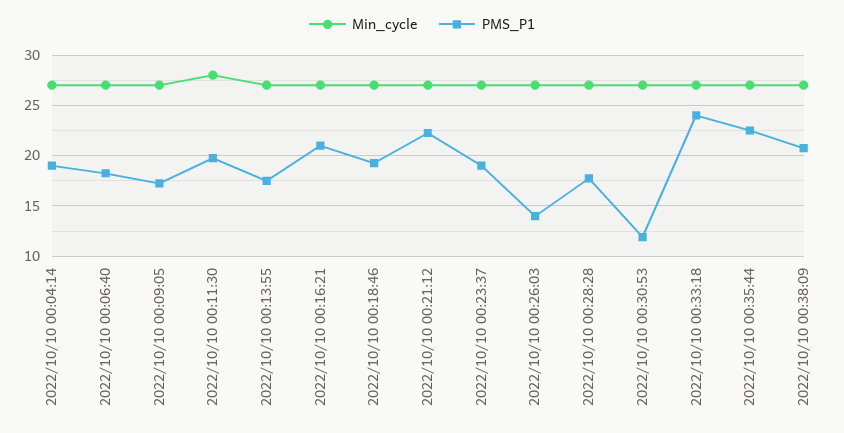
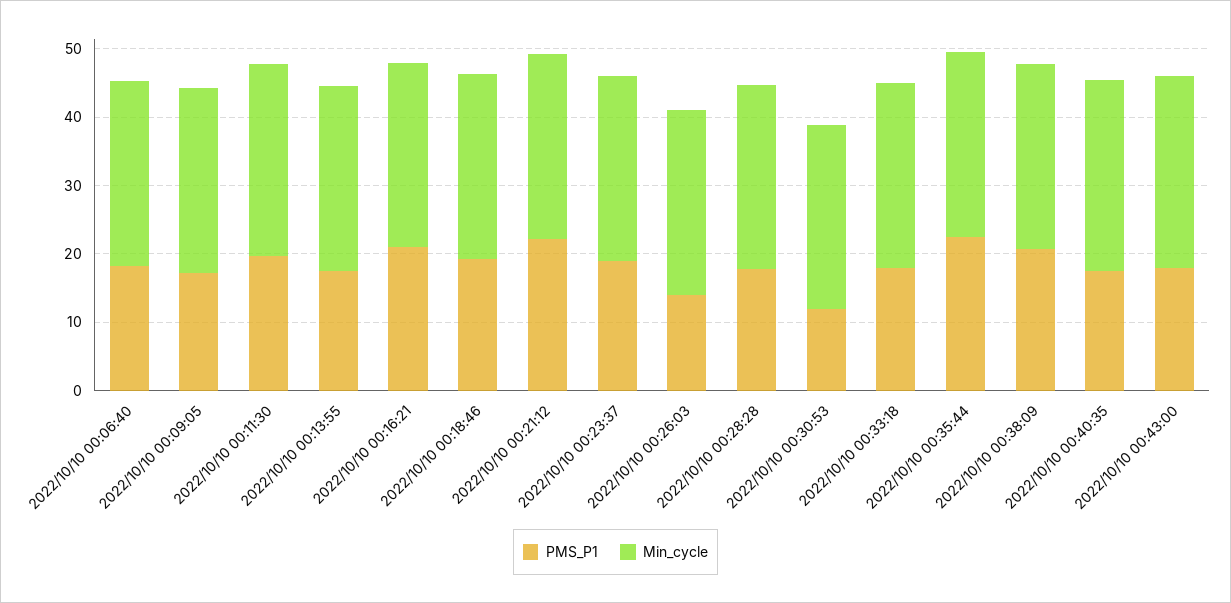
Min_cycle, 2022/10/10 00:04:14: 27 -> none
PMS_P1, 2022/10/10 00:04:14: 19 -> none
PMS_P1, 2022/10/10 00:33:18: 24 -> 18
PMS_P1, 2022/10/10 00:40:35: none -> 18
Min_cycle, 2022/10/10 00:40:35: none -> 28
PMS_P1, 2022/10/10 00:43:00: none -> 18
Min_cycle, 2022/10/10 00:43:00: none -> 28

